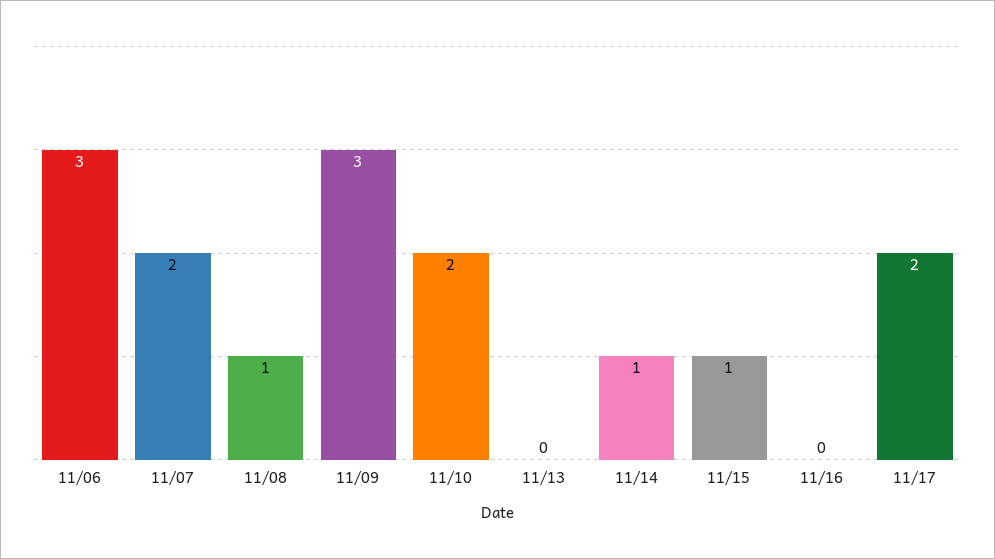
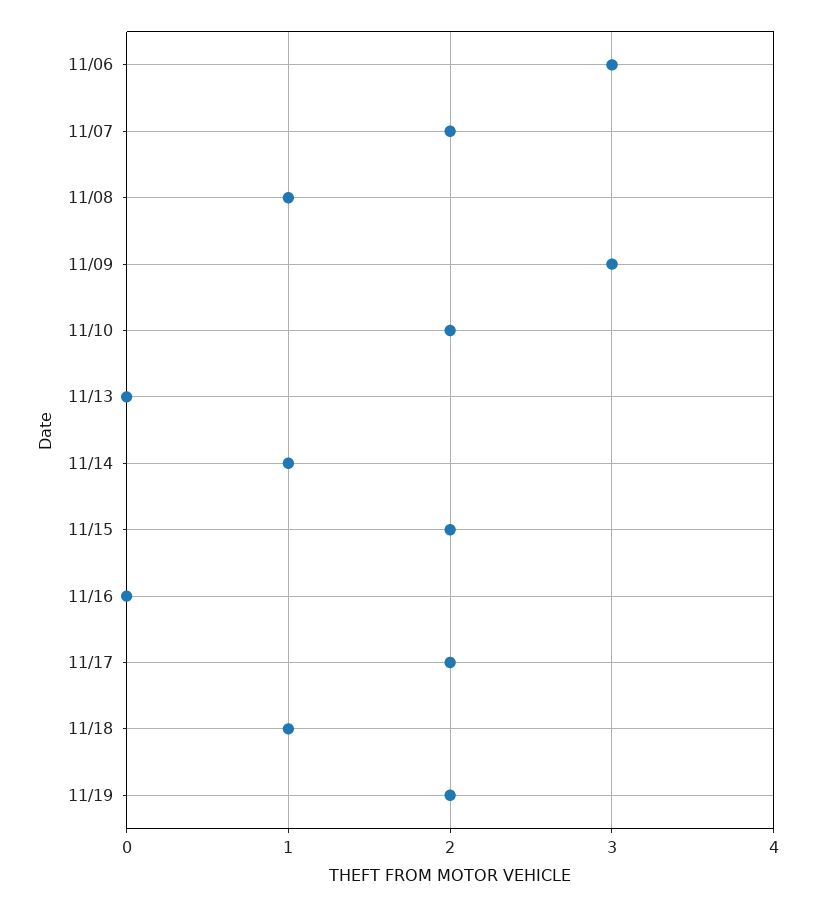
11/15: 1 -> 2
11/18: none -> 1
11/19: none -> 2

